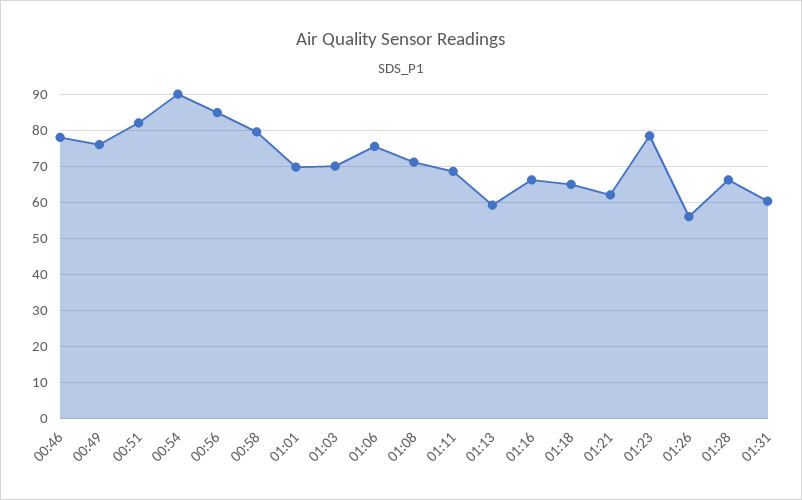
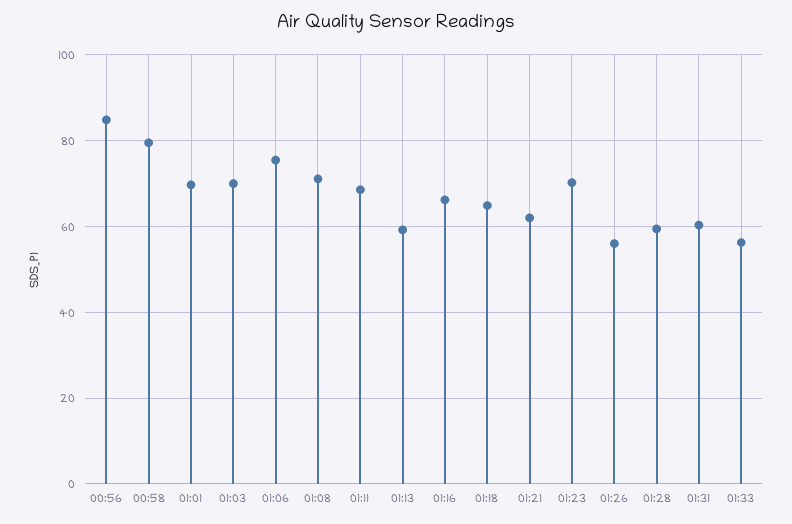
00:46: 78 -> none
00:49: 76 -> none
00:51: 82 -> none
00:54: 90 -> none
01:23: 78 -> 70
01:28: 66 -> 60
01:33: none -> 56

